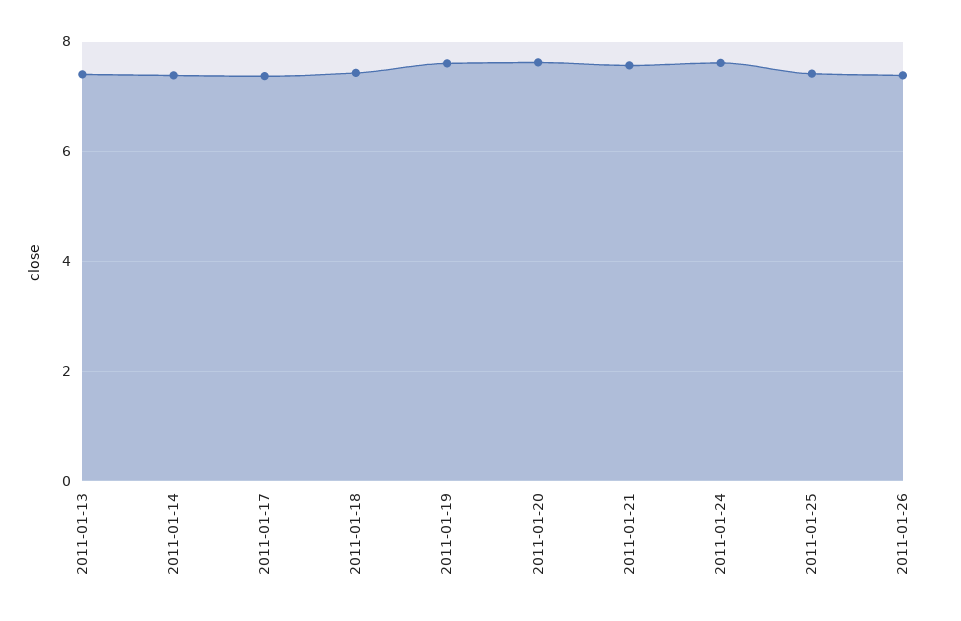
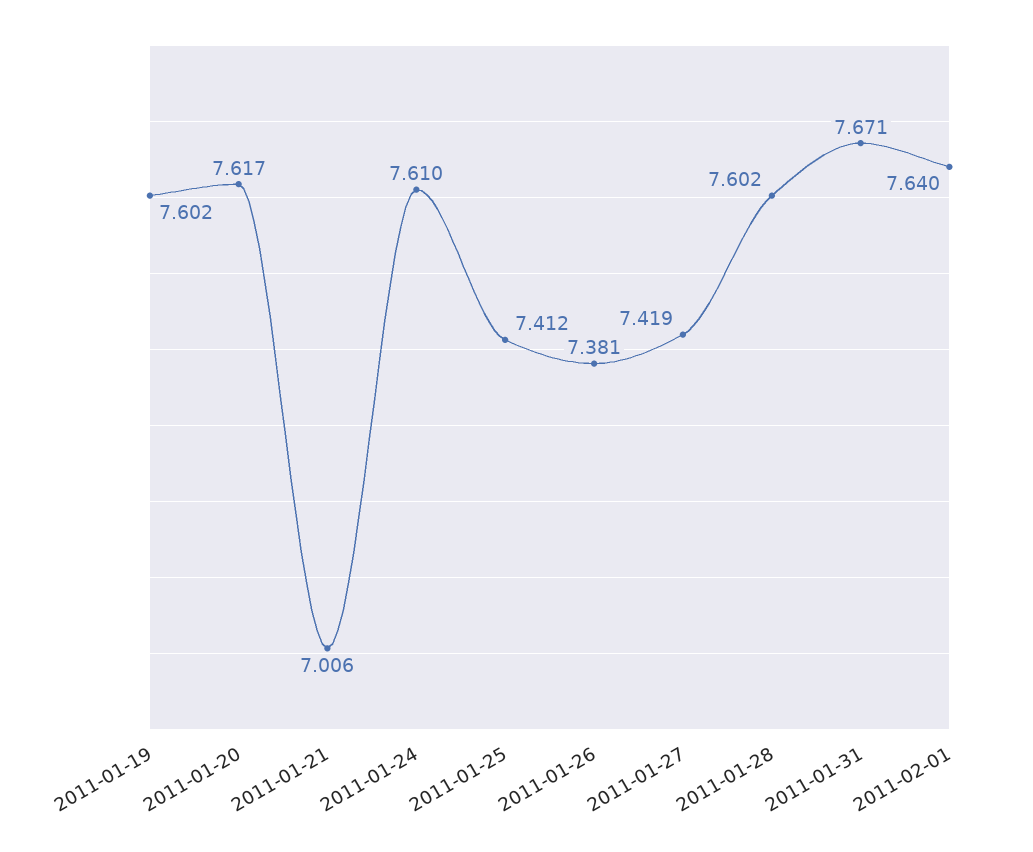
2011-01-13: 7.4 -> none
2011-01-14: 7.4 -> none
2011-01-17: 7.4 -> none
2011-01-18: 7.4 -> none
2011-01-21: 7.6 -> 7.006
2011-01-27: none -> 7.419
2011-01-28: none -> 7.602
2011-01-31: none -> 7.671
2011-02-01: none -> 7.64

